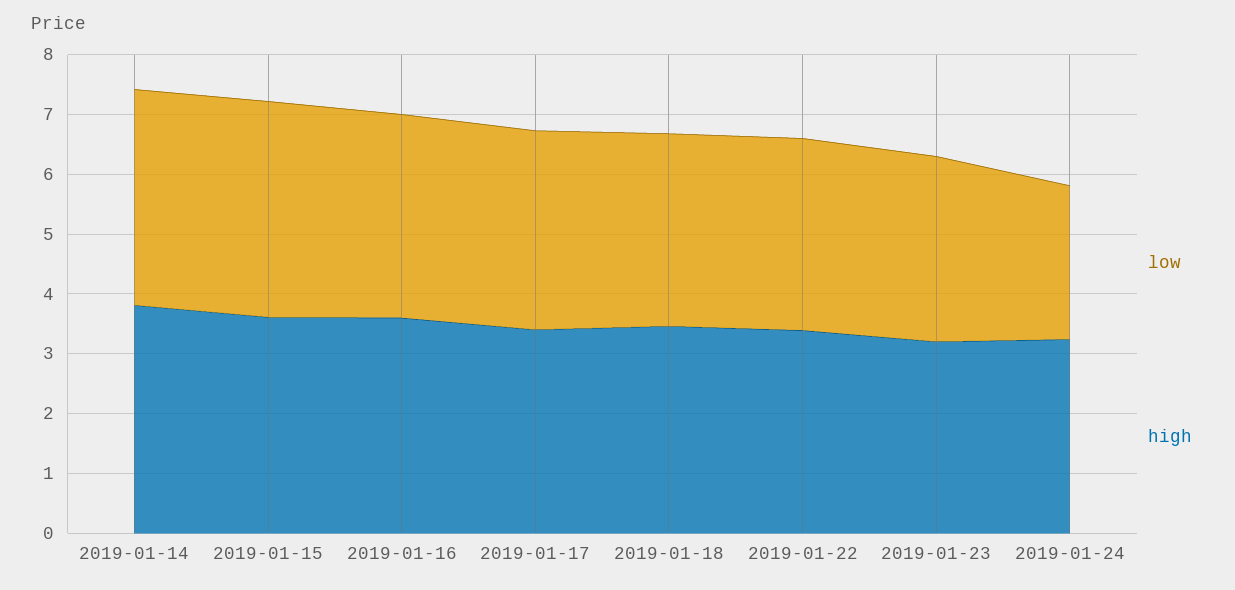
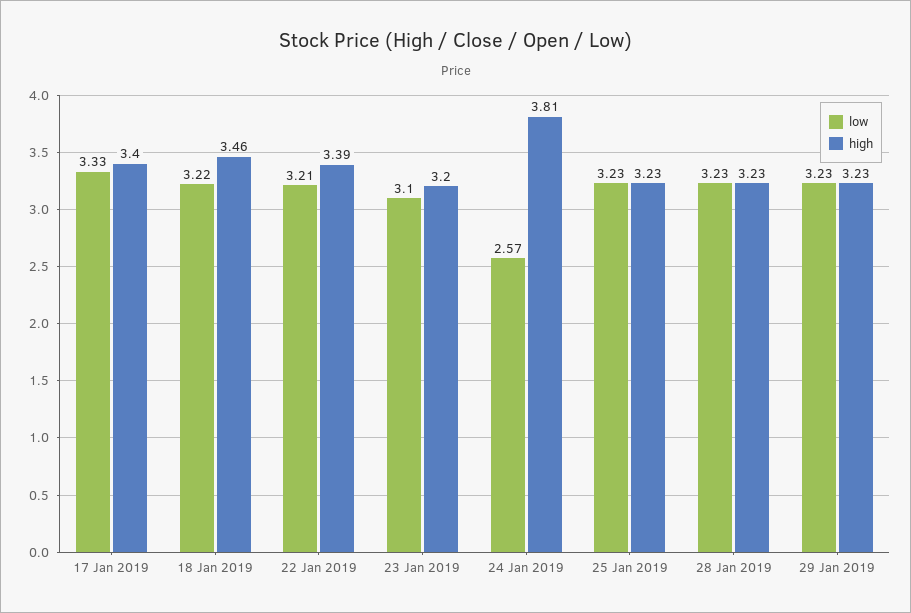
low, 2019-01-14: 3.6 -> none
high, 2019-01-14: 3.8 -> none
low, 2019-01-15: 3.6 -> none
high, 2019-01-15: 3.6 -> none
low, 2019-01-16: 3.4 -> none
high, 2019-01-16: 3.6 -> none
high, 2019-01-24: 3.2 -> 3.81
low, 25 Jan 2019: none -> 3.23
high, 25 Jan 2019: none -> 3.23
low, 28 Jan 2019: none -> 3.23
high, 28 Jan 2019: none -> 3.23
low, 29 Jan 2019: none -> 3.23
high, 29 Jan 2019: none -> 3.23

